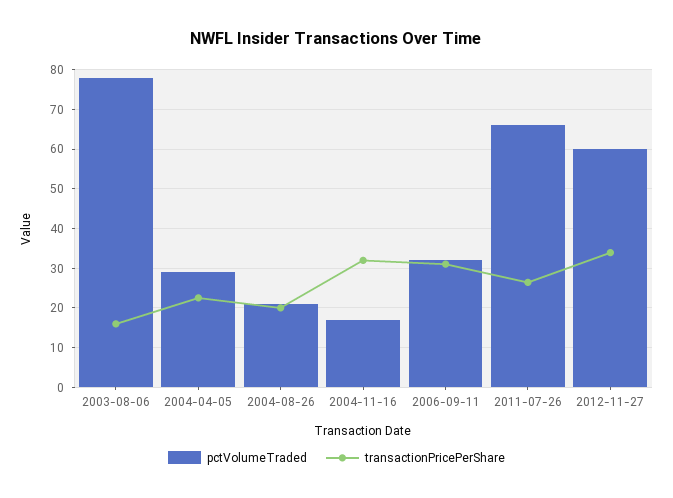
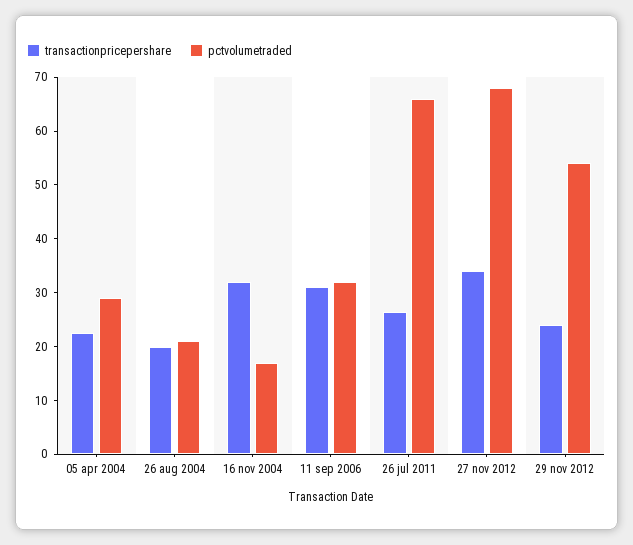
pctVolumeTraded, 2003-08-06: 78 -> none
transactionPricePerShare, 2003-08-06: 16 -> none
pctVolumeTraded, 2012-11-27: 60 -> 68
transactionPricePerShare, 29 nov 2012: none -> 24
pctVolumeTraded, 29 nov 2012: none -> 54

